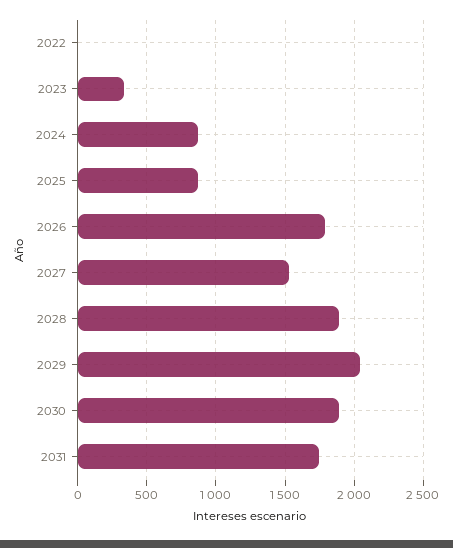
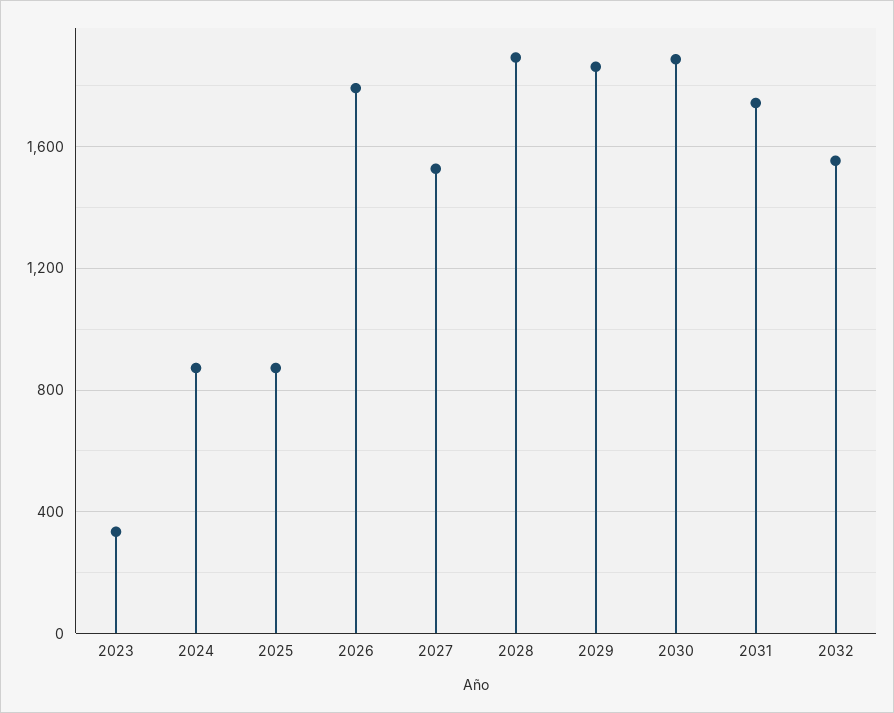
2022: 0 -> none
2029: 2050 -> 1850
2032: none -> 1550

